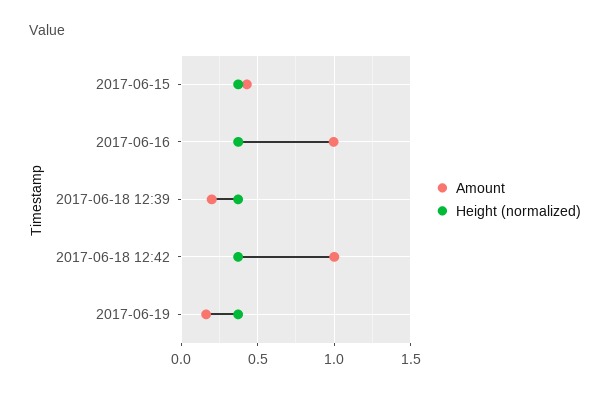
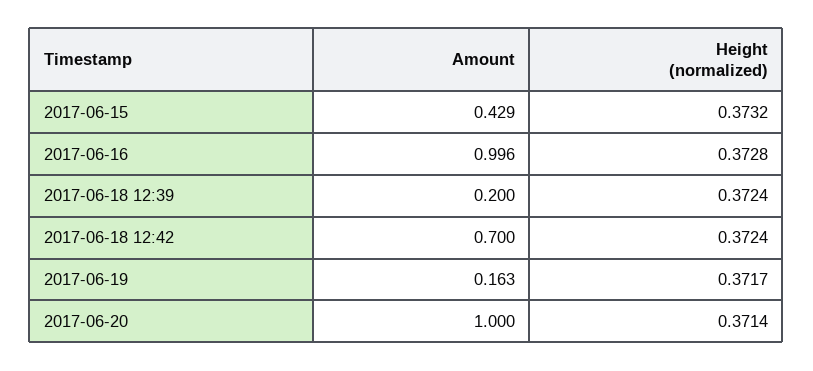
Amount, 2017-06-18 12:42: 1 -> 0.7
Amount, 2017-06-20: none -> 1
Height (normalized), 2017-06-20: none -> 0.3714

